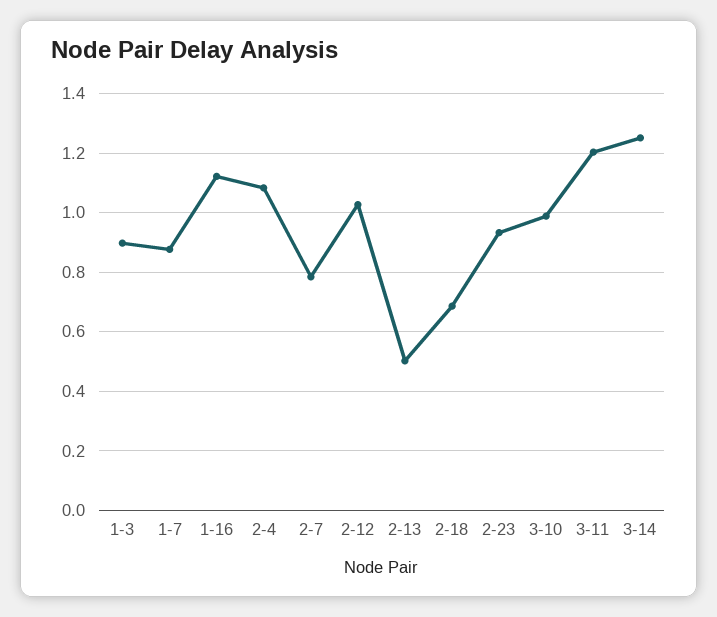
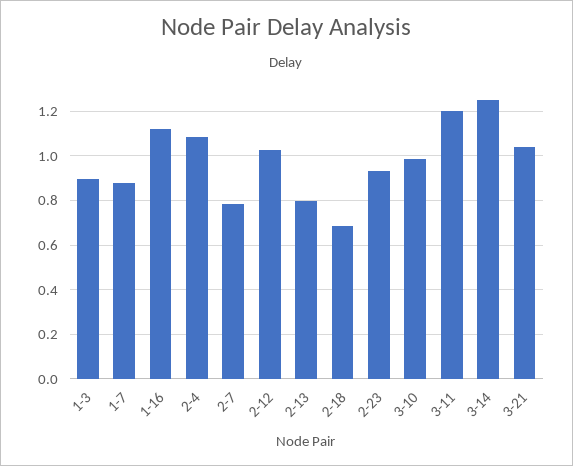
2-13: 0.5 -> 0.8
3-21: none -> 1.05

